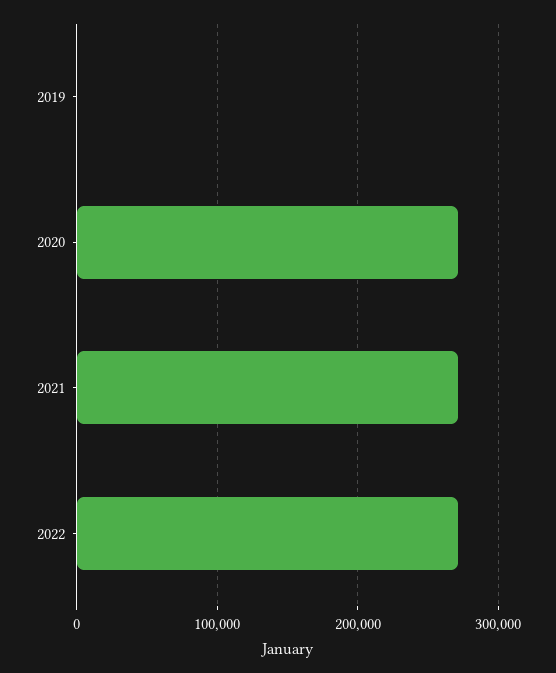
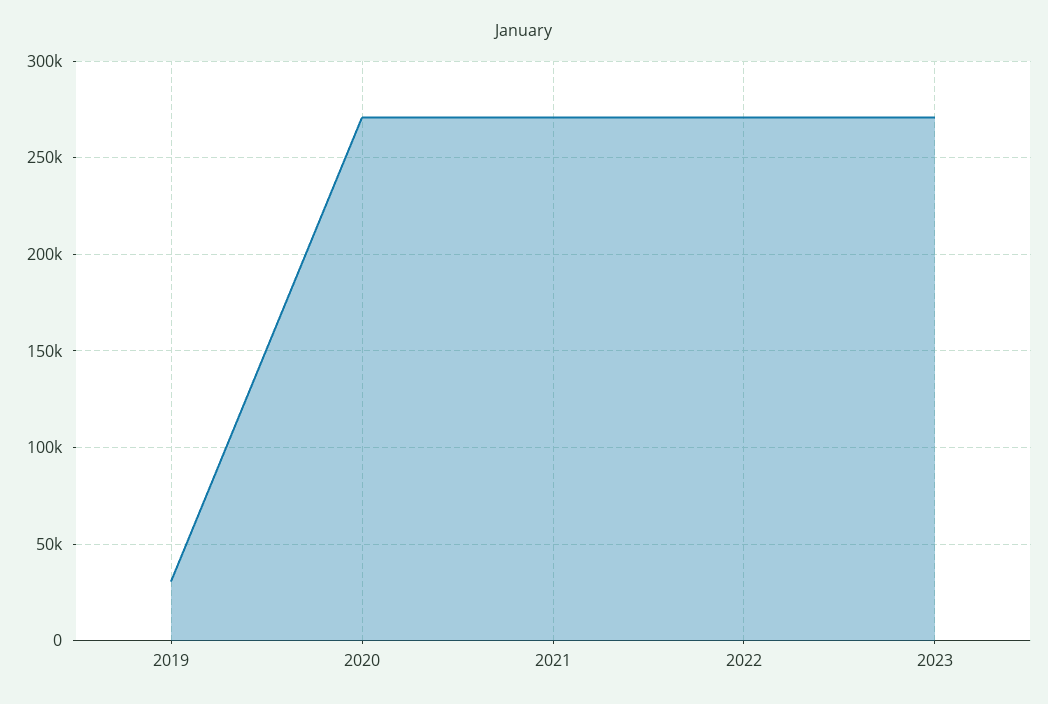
2019: 0 -> 30000
2023: none -> 270000

